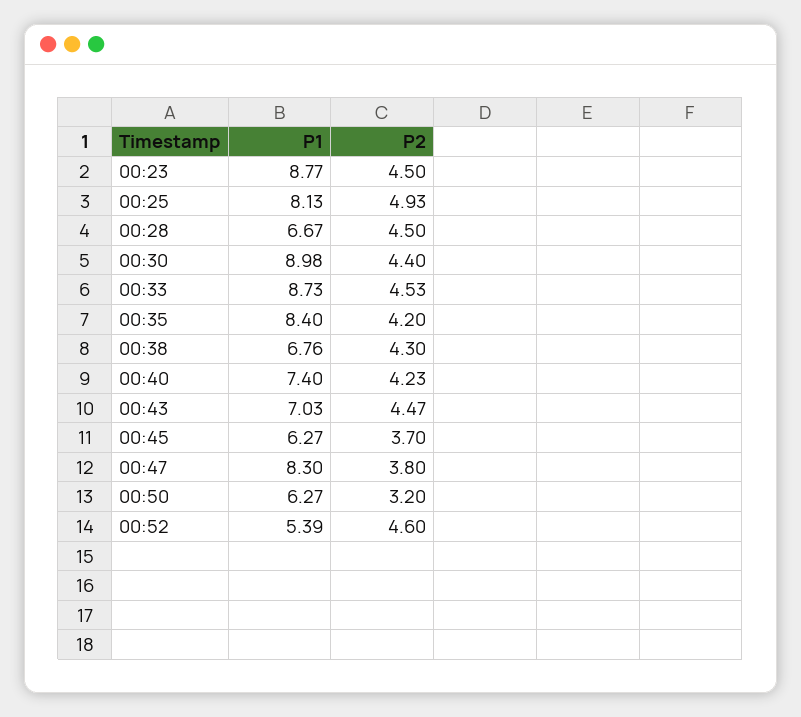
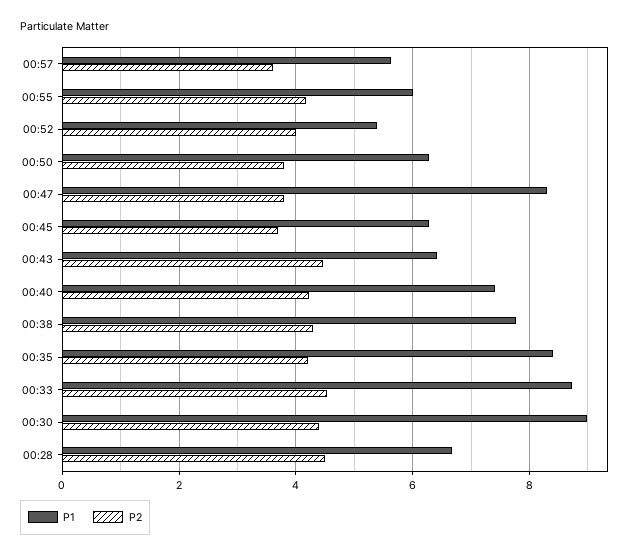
P1, 00:23: 8.77 -> none
P2, 00:23: 4.5 -> none
P1, 00:25: 8.13 -> none
P2, 00:25: 4.93 -> none
P1, 00:38: 6.76 -> 7.8
P1, 00:43: 7.03 -> 6.4
P2, 00:50: 3.2 -> 3.8
P2, 00:52: 4.6 -> 4
P1, 00:57: none -> 5.6
P2, 00:57: none -> 3.6
P1, 00:55: none -> 6
P2, 00:55: none -> 4.2

